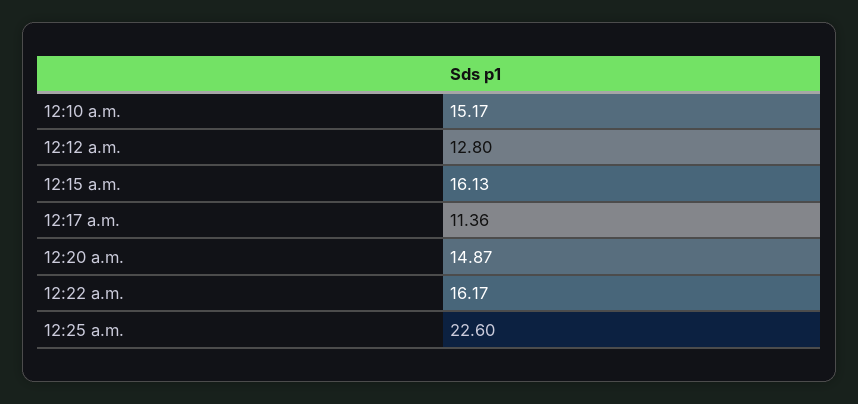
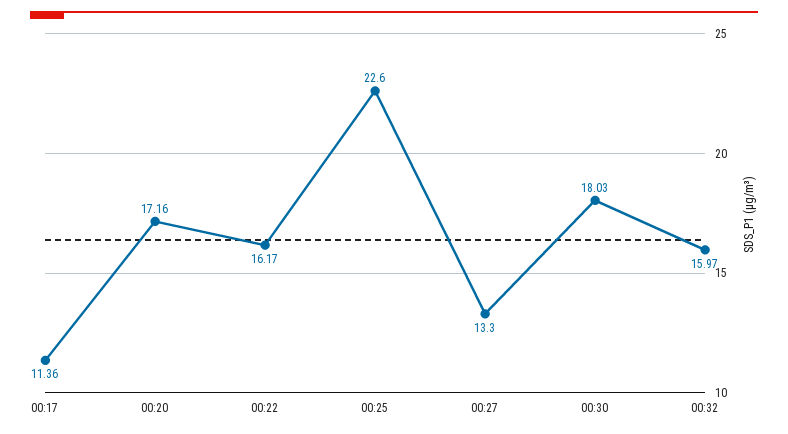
12:10 a.m.: 15.17 -> none
12:12 a.m.: 12.8 -> none
12:15 a.m.: 16.13 -> none
12:20 a.m.: 14.87 -> 17.16
00:27: none -> 13.3
00:30: none -> 18.03
00:32: none -> 15.97

